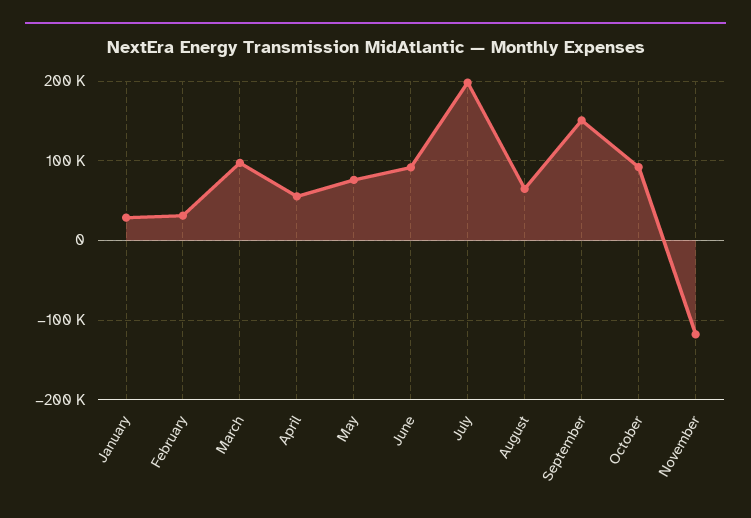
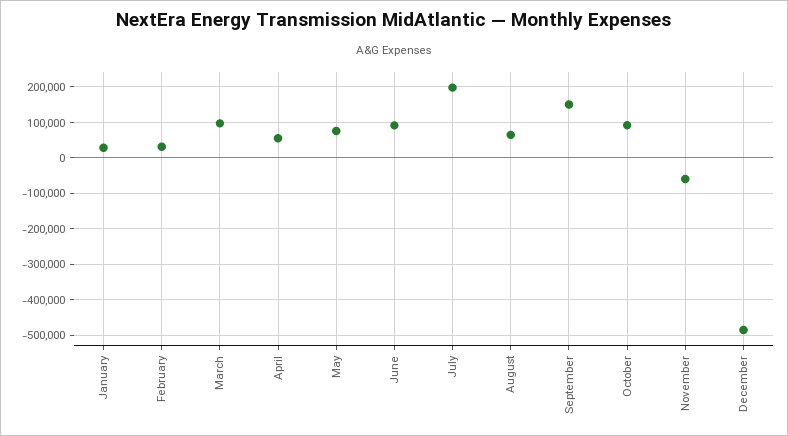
November: -120000 -> -60000
December: none -> -480000

